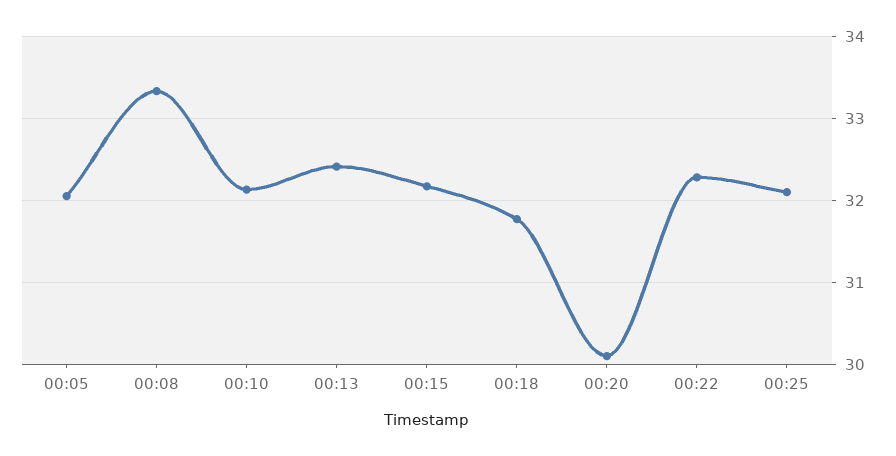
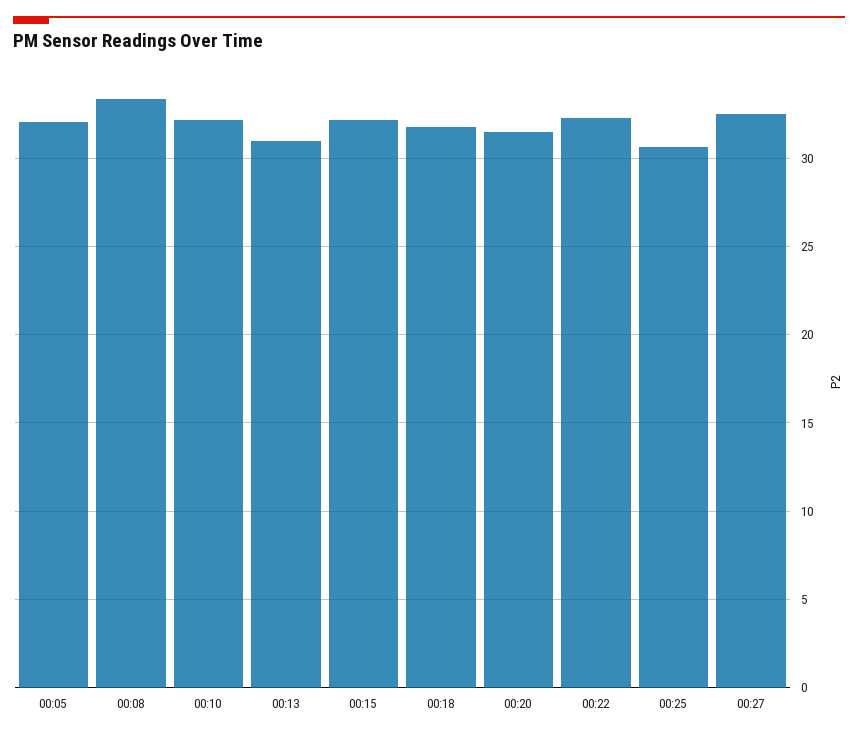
00:13: 32.4 -> 31
00:20: 30.1 -> 31.5
00:25: 32.1 -> 30.5
00:27: none -> 32.5

